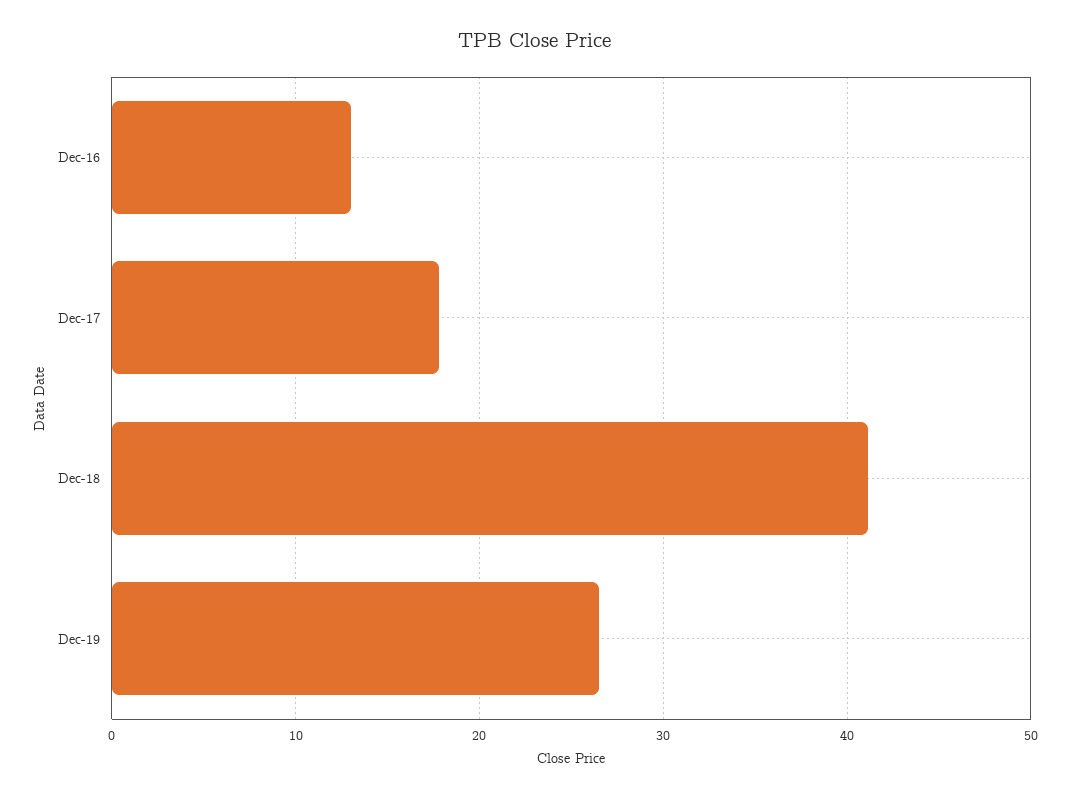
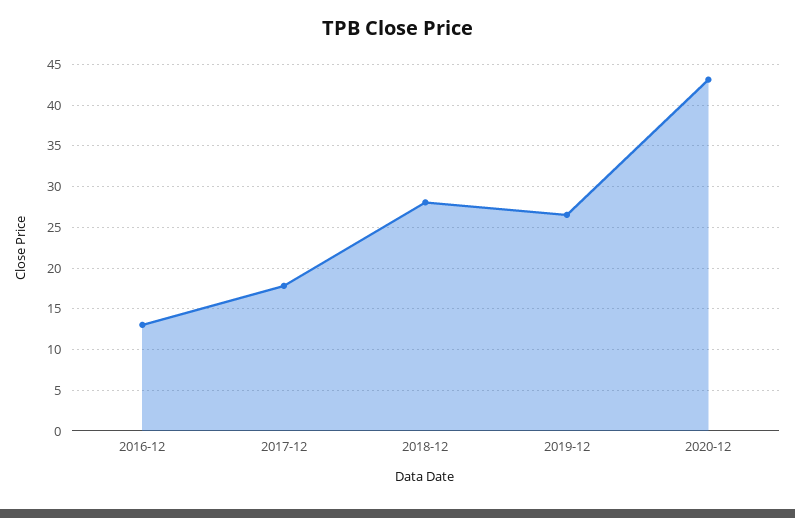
Dec-18: 41 -> 28
2020-12: none -> 43

